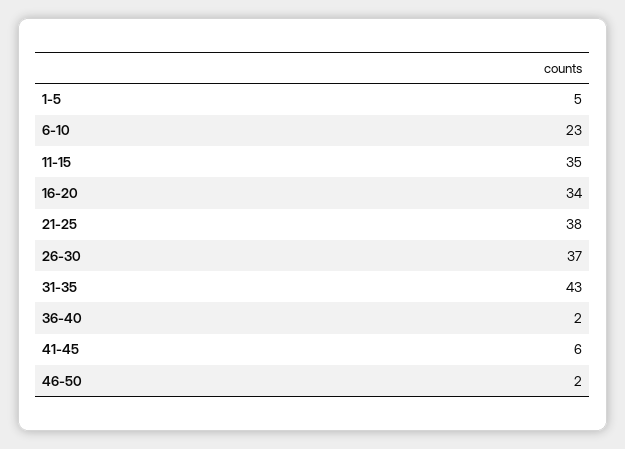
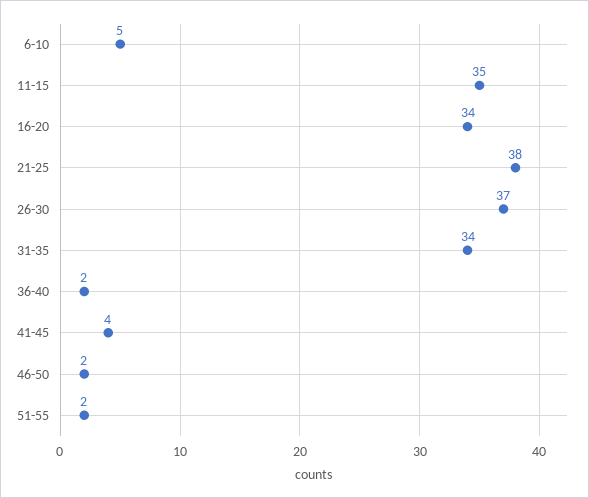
1-5: 5 -> none
6-10: 23 -> 5
31-35: 43 -> 34
41-45: 6 -> 4
51-55: none -> 2

